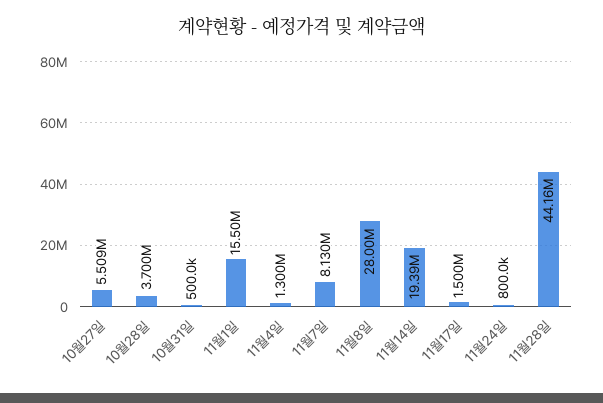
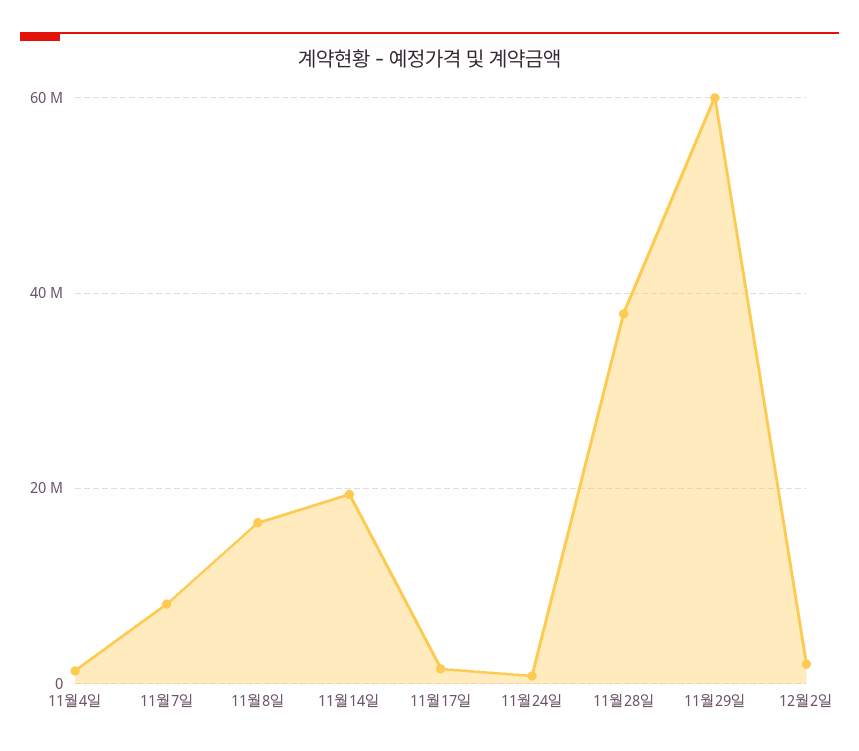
10월27일: 5509000 -> none
10월28일: 3700000 -> none
10월31일: 500000 -> none
11월1일: 15500000 -> none
11월8일: 28000000 -> 16000000
11월28일: 44160000 -> 38000000
11월29일: none -> 60000000
12월2일: none -> 2000000

